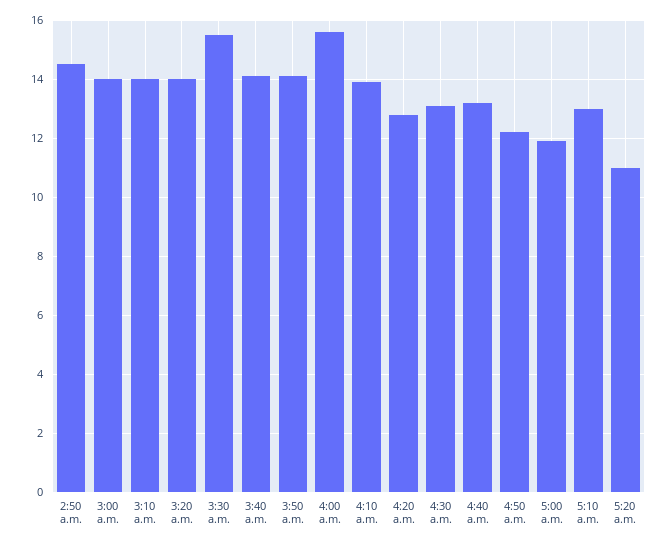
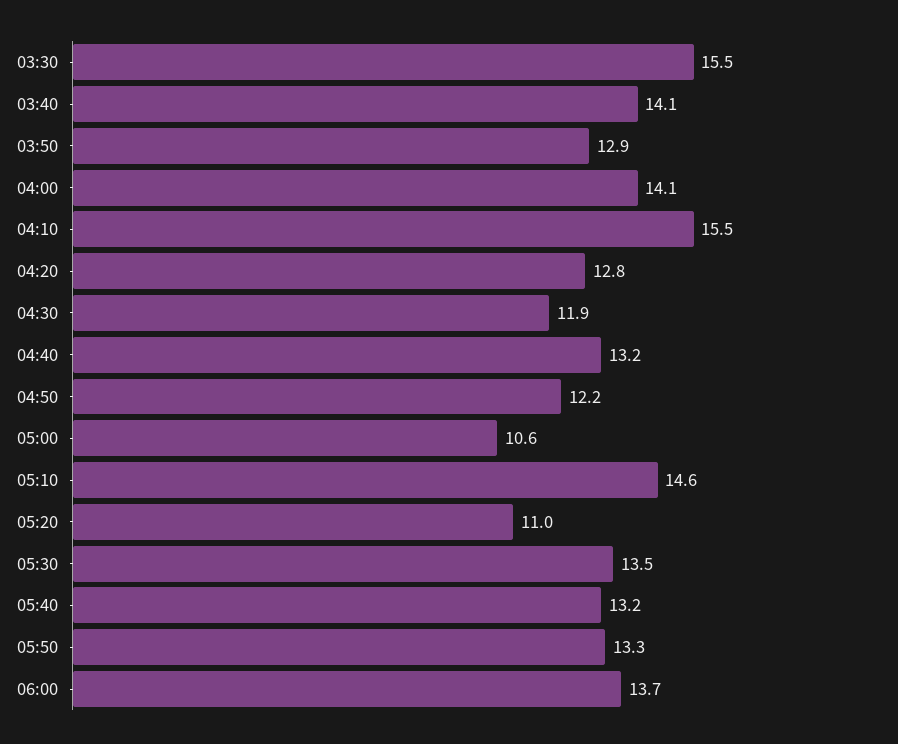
2:50 a.m.: 14.5 -> none
3:00 a.m.: 14 -> none
3:10 a.m.: 14 -> none
3:20 a.m.: 14 -> none
3:50 a.m.: 14 -> 12.9
4:00 a.m.: 15.5 -> 14.1
4:10 a.m.: 14 -> 15.5
4:30 a.m.: 13 -> 11.9
5:00 a.m.: 12 -> 10.6
5:10 a.m.: 13 -> 14.6
05:30: none -> 13.5
05:40: none -> 13.2
05:50: none -> 13.3
06:00: none -> 13.7

